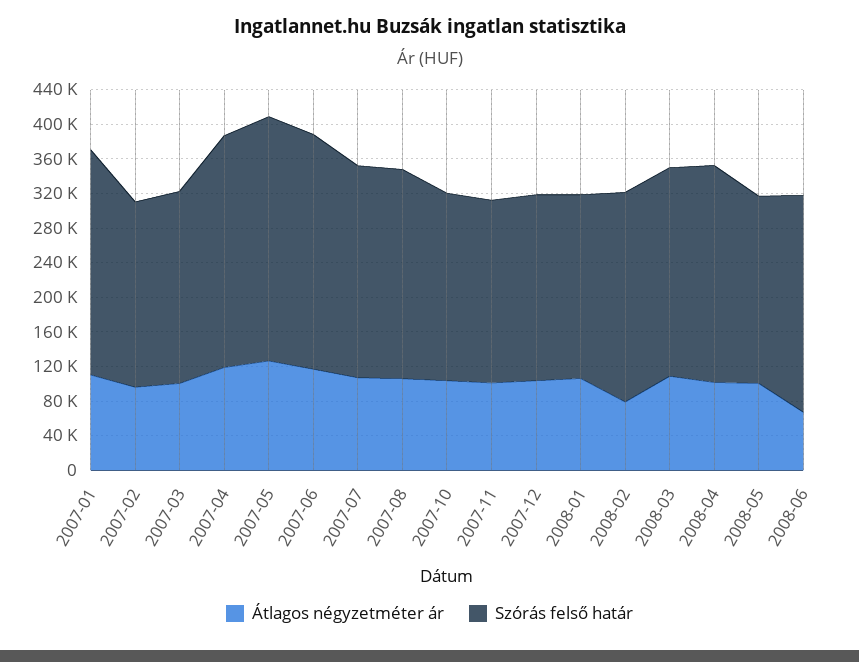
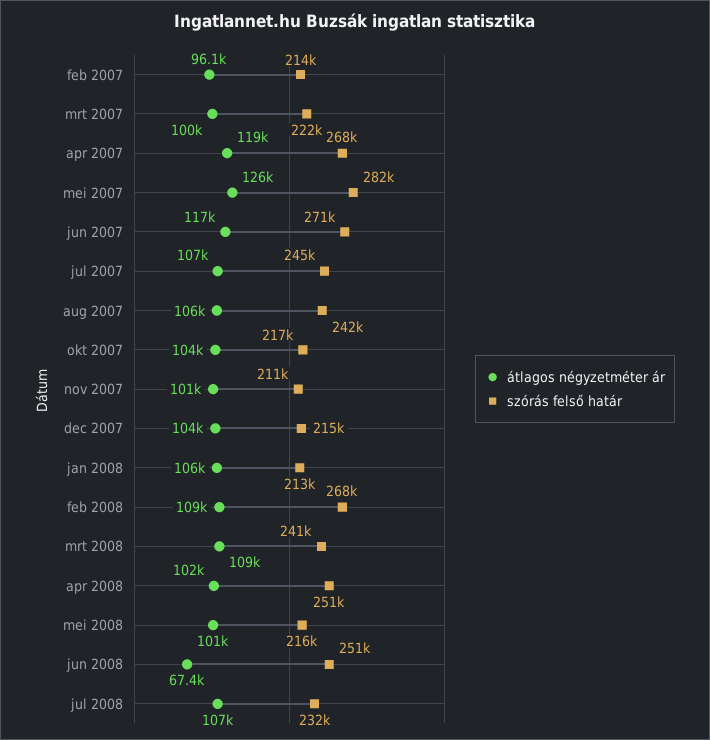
Átlagos négyzetméter ár, 2007-01: 110000 -> none
Szórás felső határ, 2007-01: 260000 -> none
Átlagos négyzetméter ár, 2008-02: 80000 -> 109000
Szórás felső határ, 2008-02: 240000 -> 268000
Átlagos négyzetméter ár, jul 2008: none -> 107000
Szórás felső határ, jul 2008: none -> 232000

